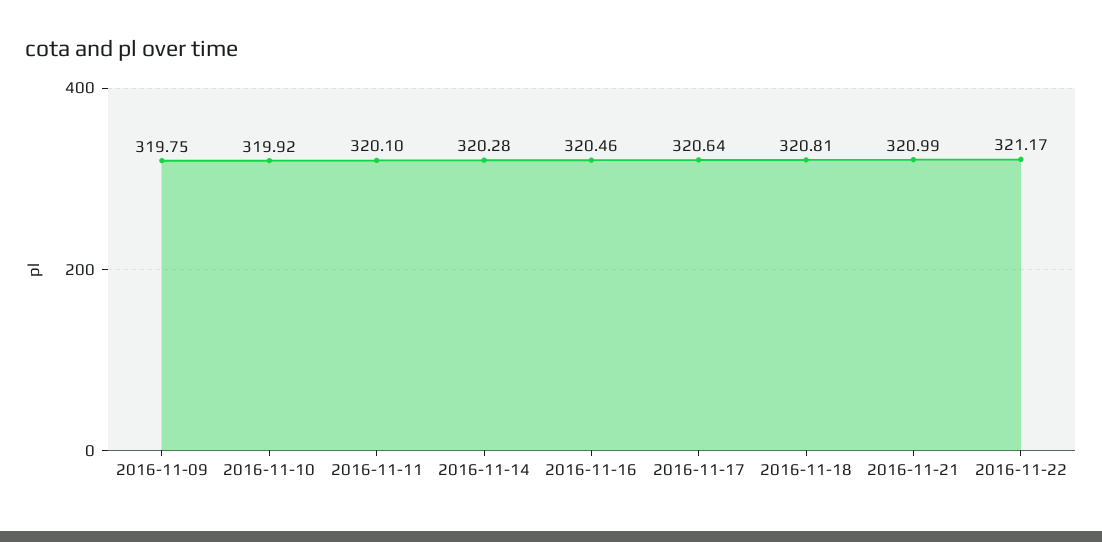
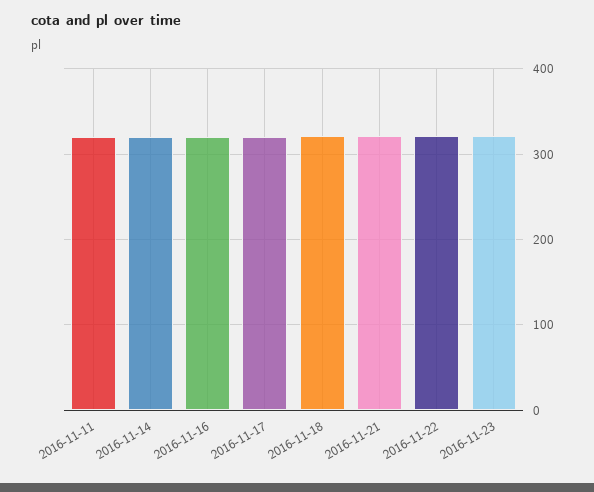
2016-11-09: 319.75 -> none
2016-11-10: 319.92 -> none
2016-11-23: none -> 320

